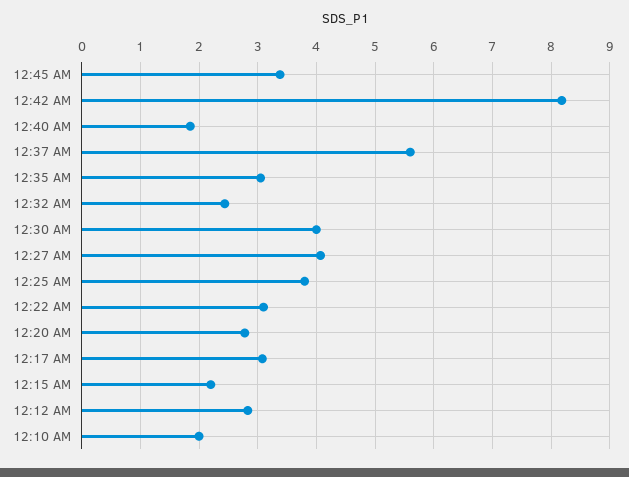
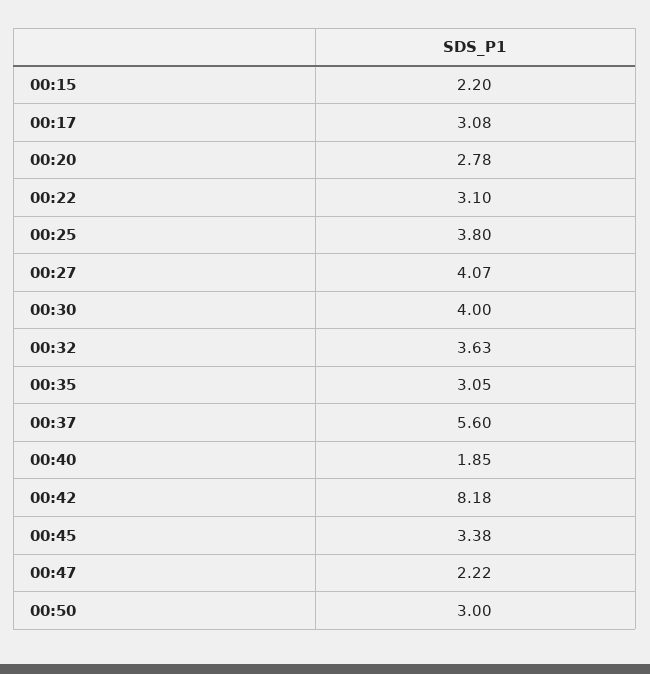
12:32 AM: 2.4 -> 3.63
12:12 AM: 2.8 -> none
12:10 AM: 2 -> none
00:47: none -> 2.22
00:50: none -> 3

